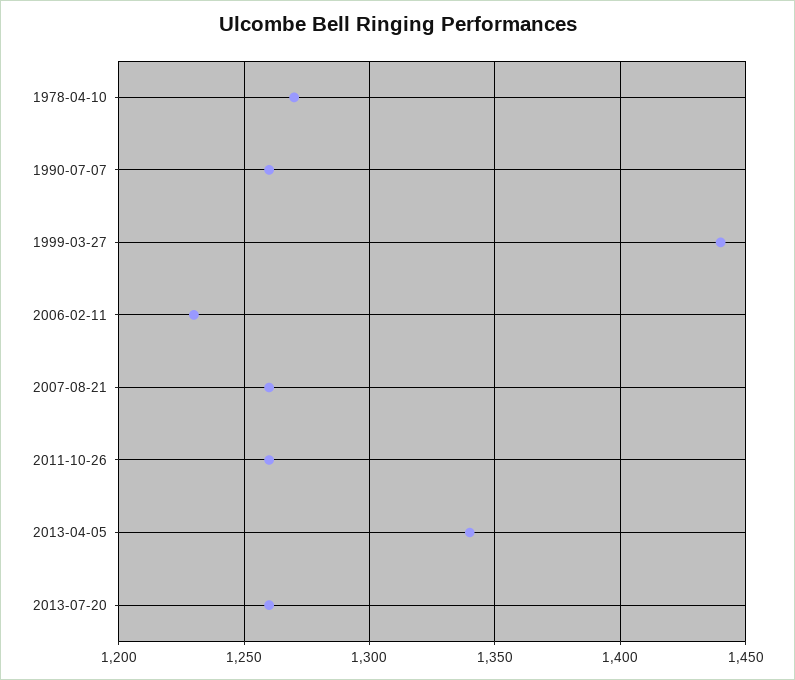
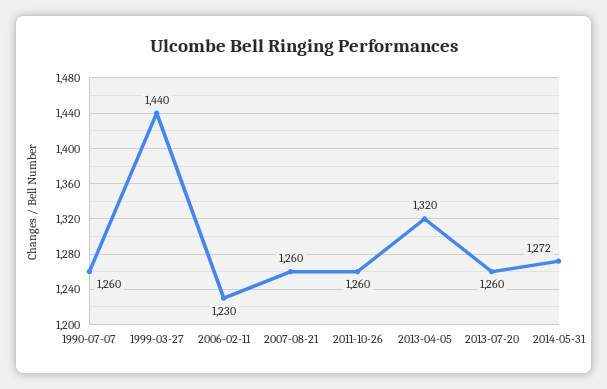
1978-04-10: 1270 -> none
2013-04-05: 1340 -> 1320
2014-05-31: none -> 1272

